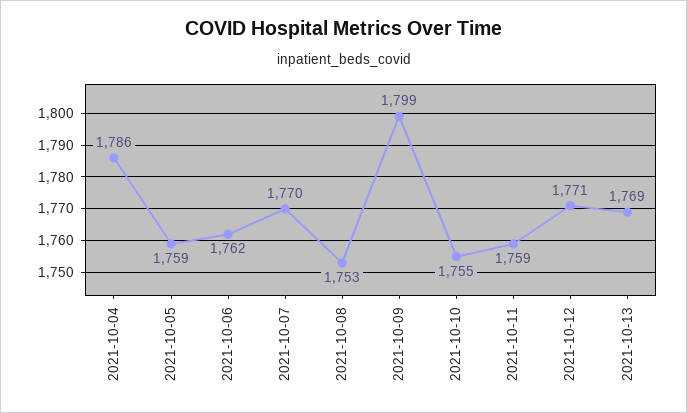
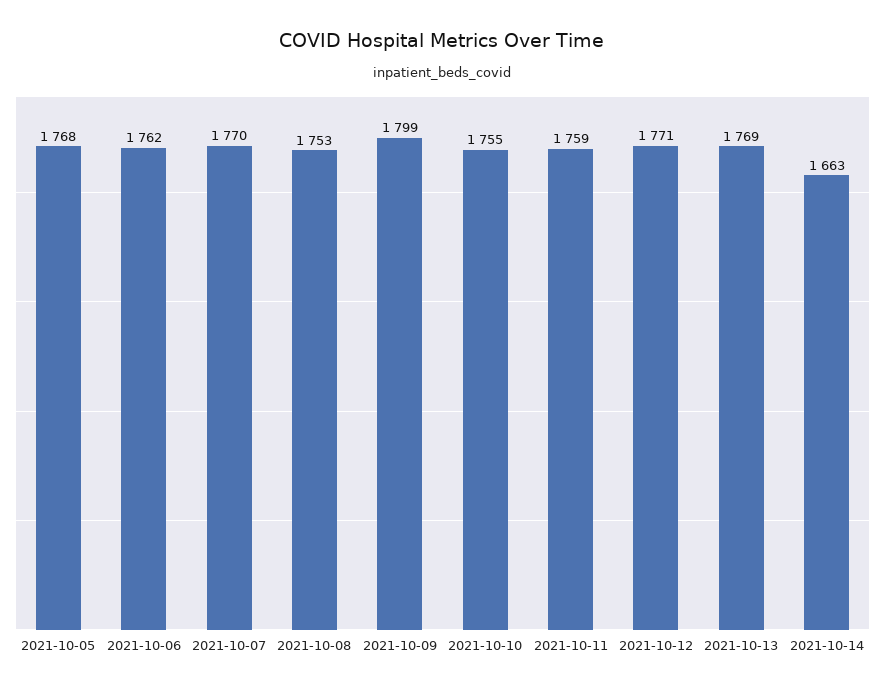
2021-10-04: 1786 -> none
2021-10-05: 1759 -> 1768
2021-10-14: none -> 1663

